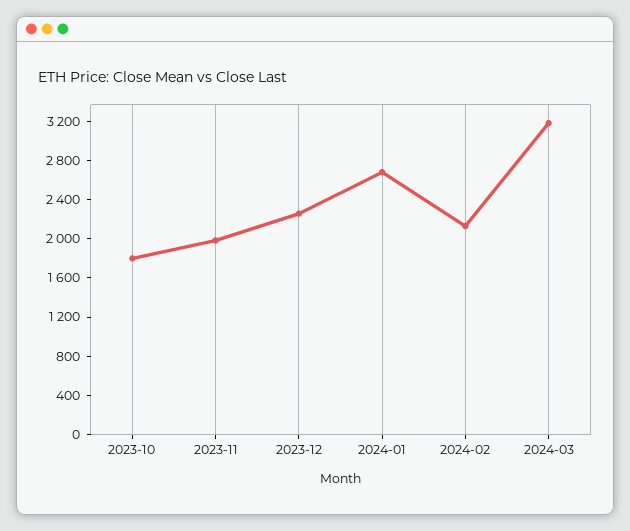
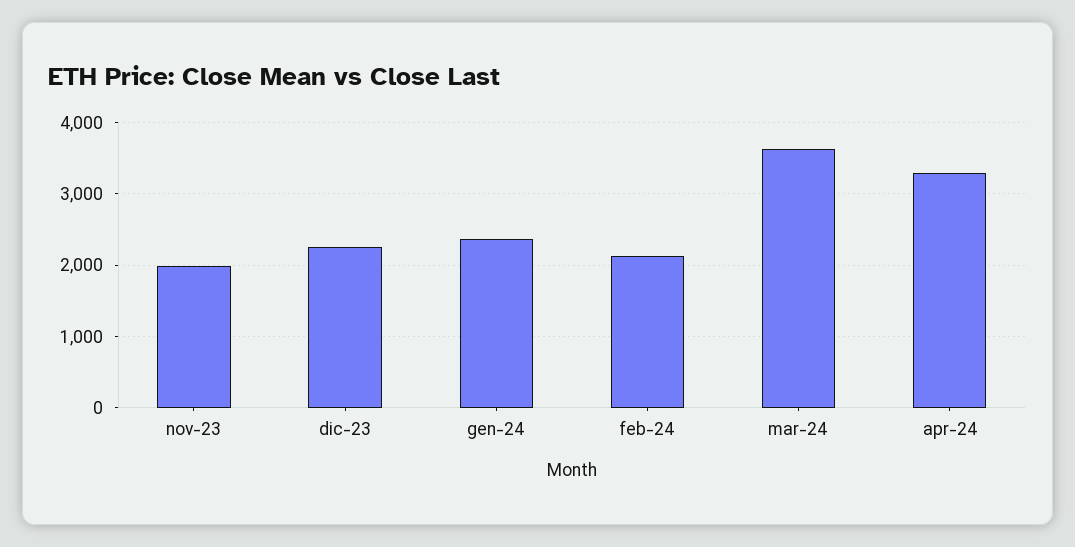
2023-10: 1800 -> none
2024-01: 2700 -> 2400
2024-03: 3200 -> 3600
apr-24: none -> 3300

